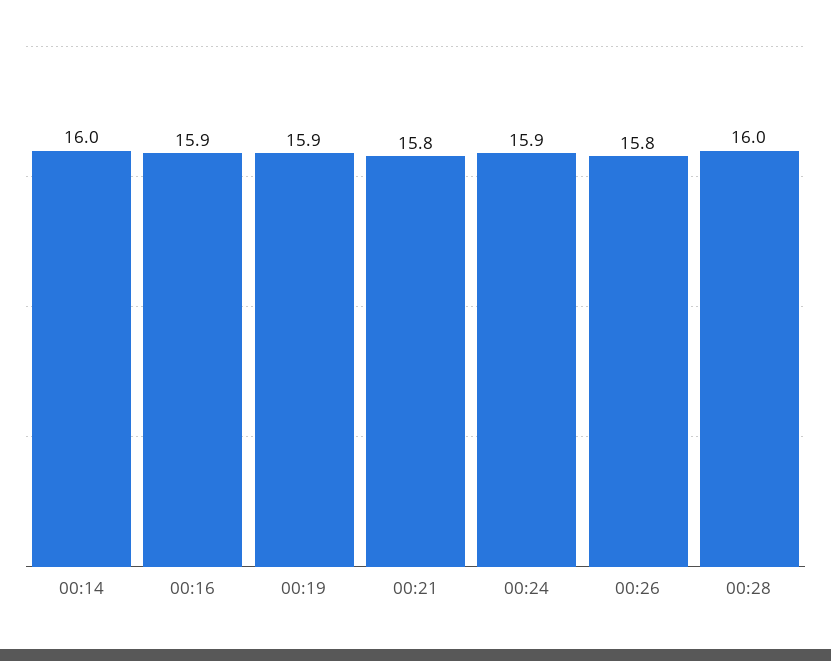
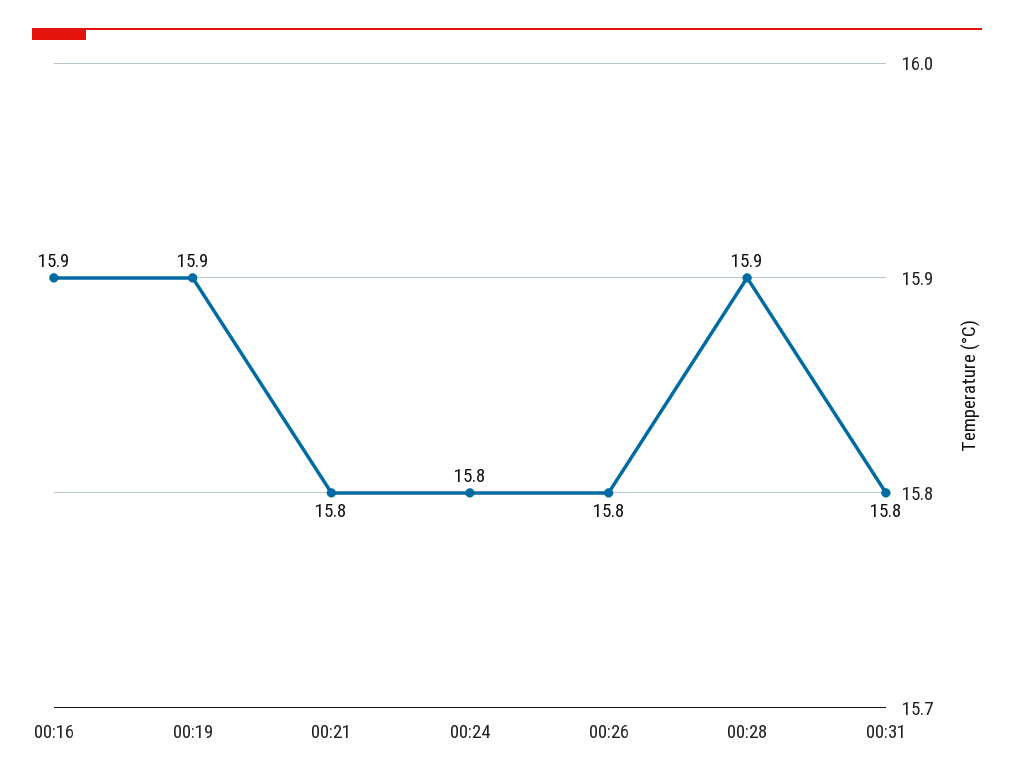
00:14: 16 -> none
00:24: 15.9 -> 15.8
00:28: 16 -> 15.9
00:31: none -> 15.8

